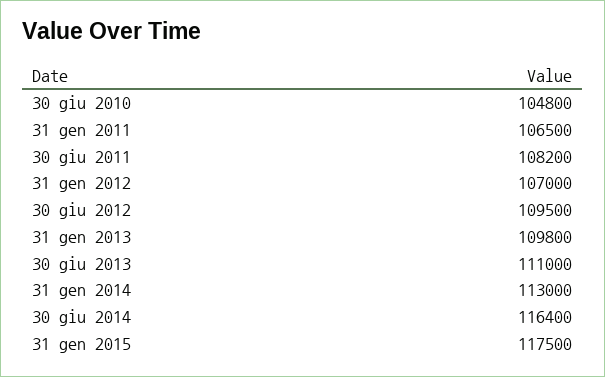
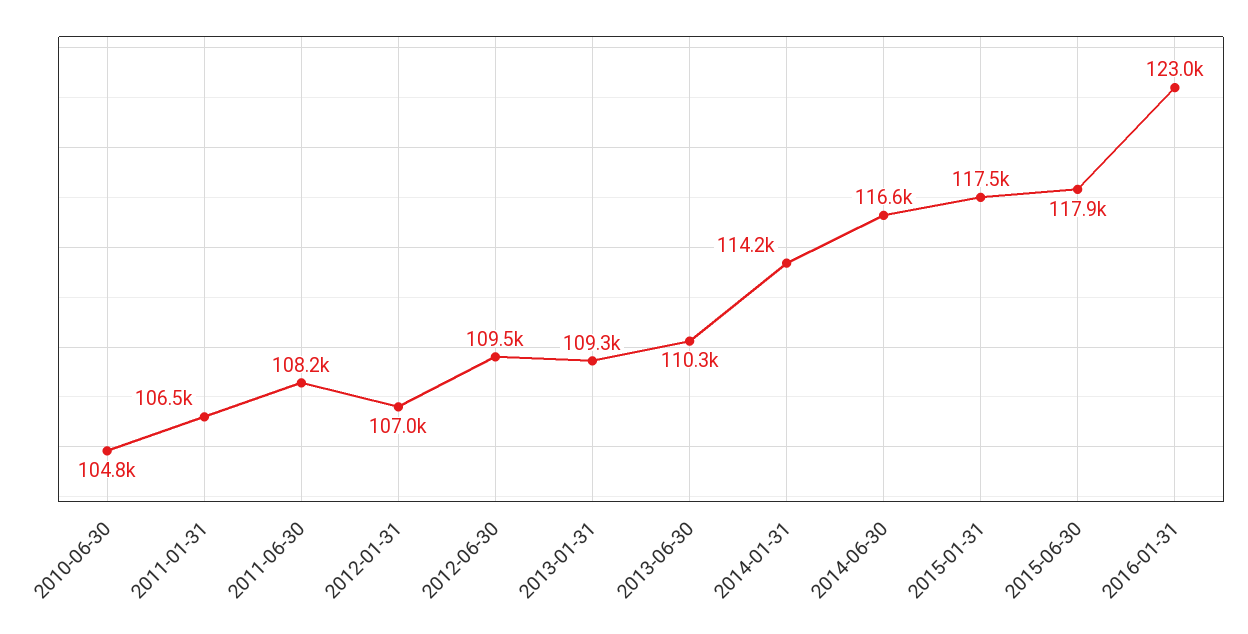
31 gen 2013: 109800 -> 109300
30 giu 2013: 111000 -> 110300
31 gen 2014: 113000 -> 114200
30 giu 2014: 116400 -> 116600
2015-06-30: none -> 117900
2016-01-31: none -> 123000

